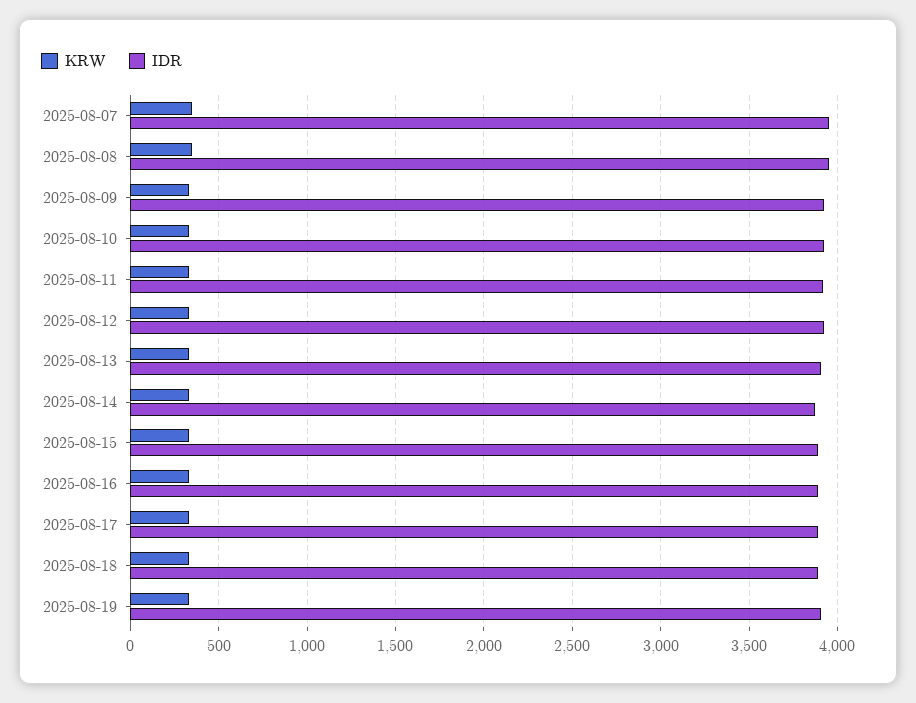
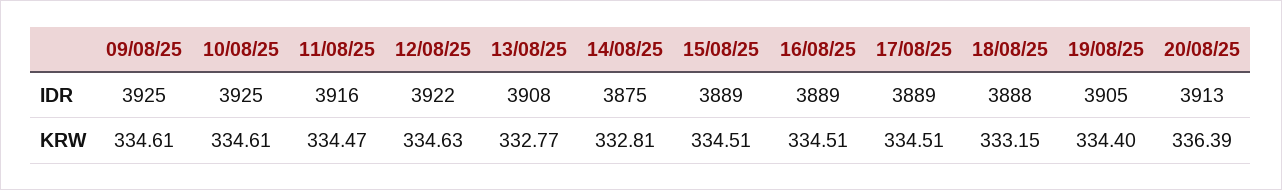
KRW, 2025-08-07: 350 -> none
IDR, 2025-08-07: 3950 -> none
KRW, 2025-08-08: 350 -> none
IDR, 2025-08-08: 3950 -> none
IDR, 20/08/25: none -> 3913
KRW, 20/08/25: none -> 336.39

